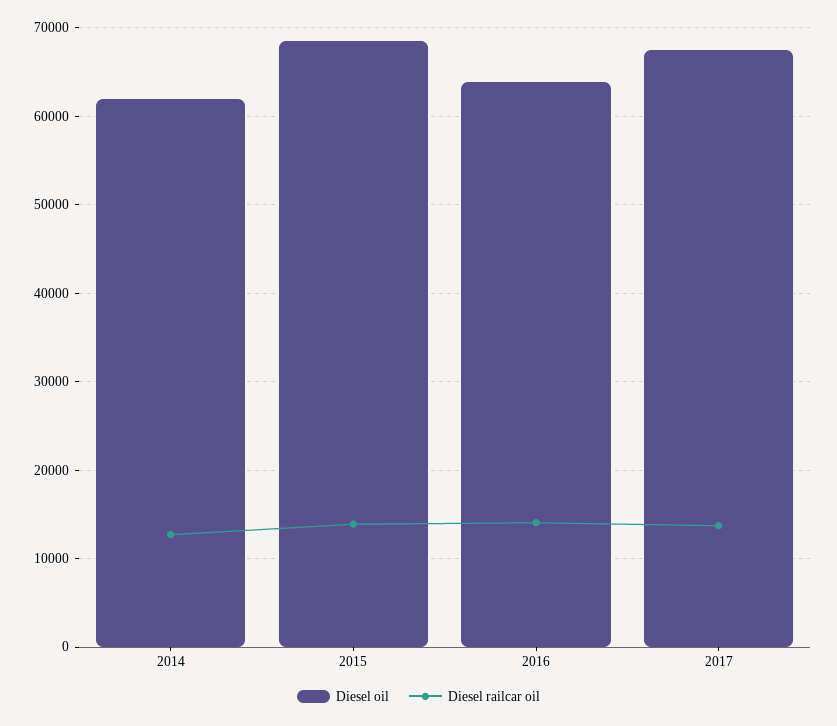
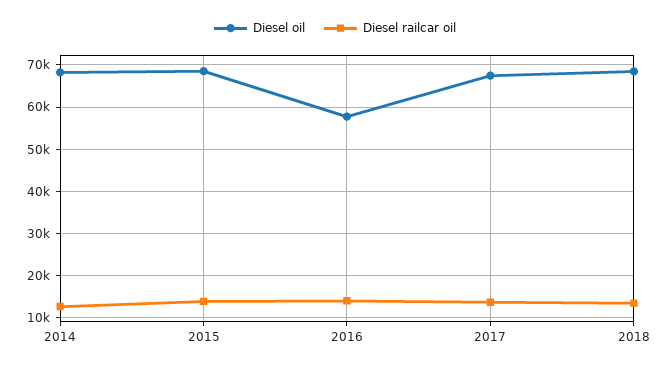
Diesel oil, 2014: 62000 -> 68000
Diesel oil, 2016: 64000 -> 58000
Diesel oil, 2018: none -> 68000
Diesel railcar oil, 2018: none -> 14000

